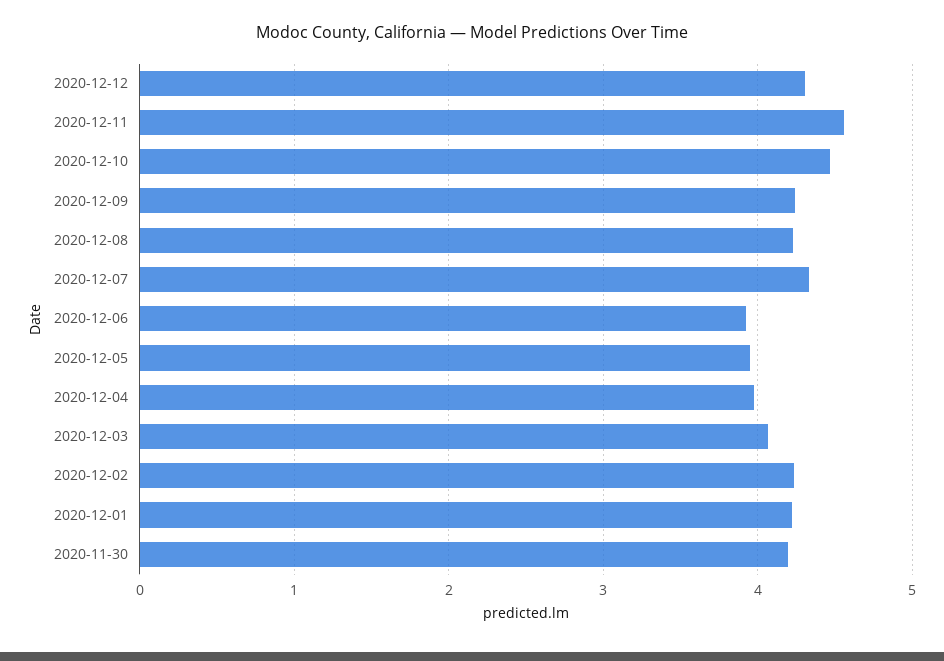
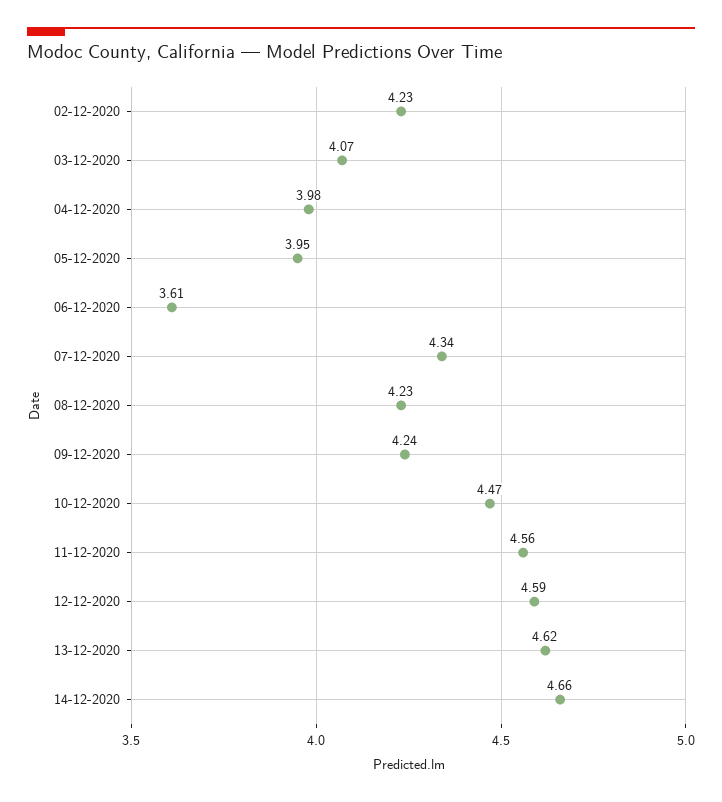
2020-12-12: 4.3 -> 4.59
2020-12-06: 3.9 -> 3.61
2020-12-01: 4.2 -> none
2020-11-30: 4.2 -> none
13-12-2020: none -> 4.62
14-12-2020: none -> 4.66

